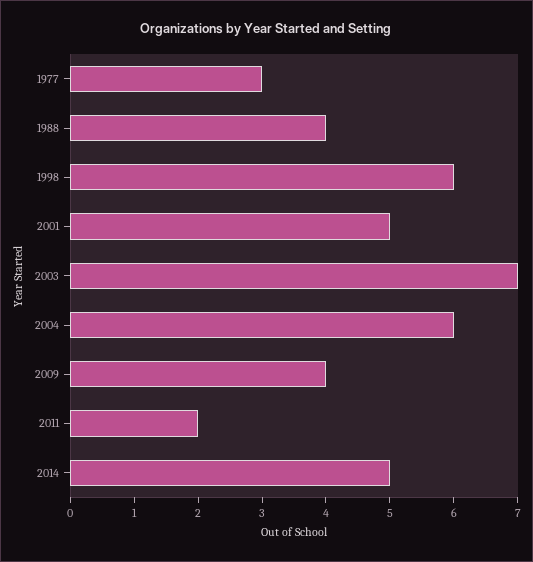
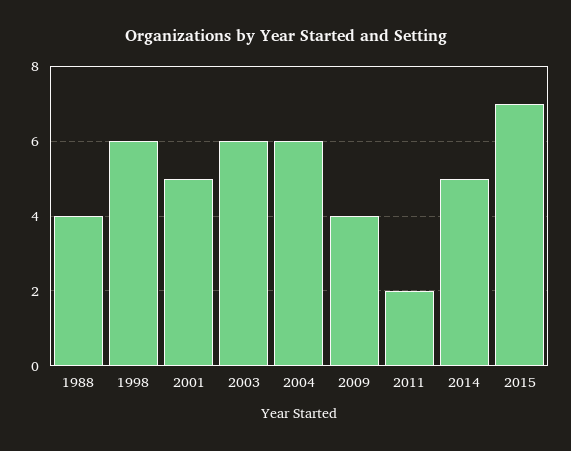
1977: 3 -> none
2003: 7 -> 6
2015: none -> 7

